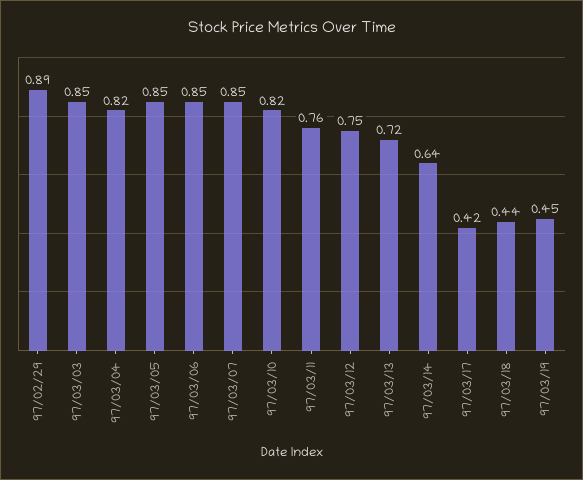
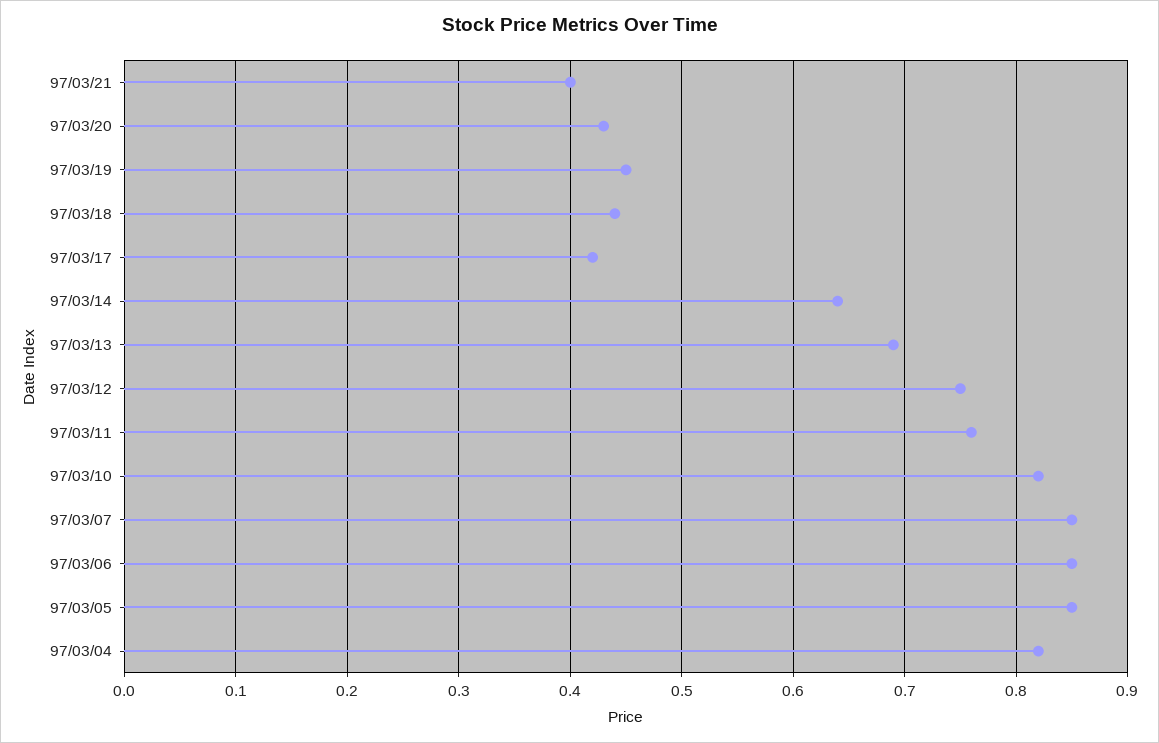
97/02/29: 0.89 -> none
97/03/03: 0.85 -> none
97/03/13: 0.72 -> 0.69
97/03/21: none -> 0.4
97/03/20: none -> 0.43

